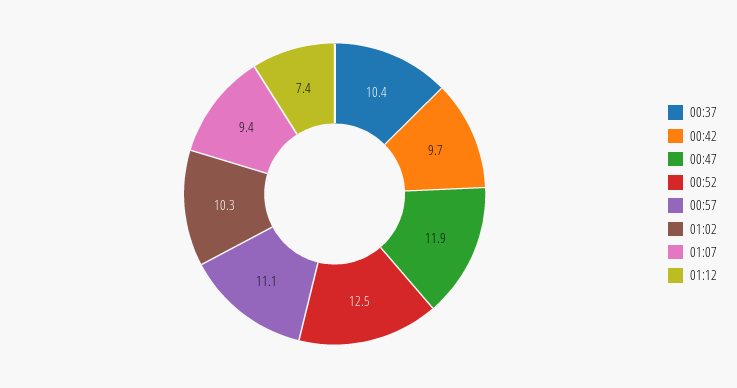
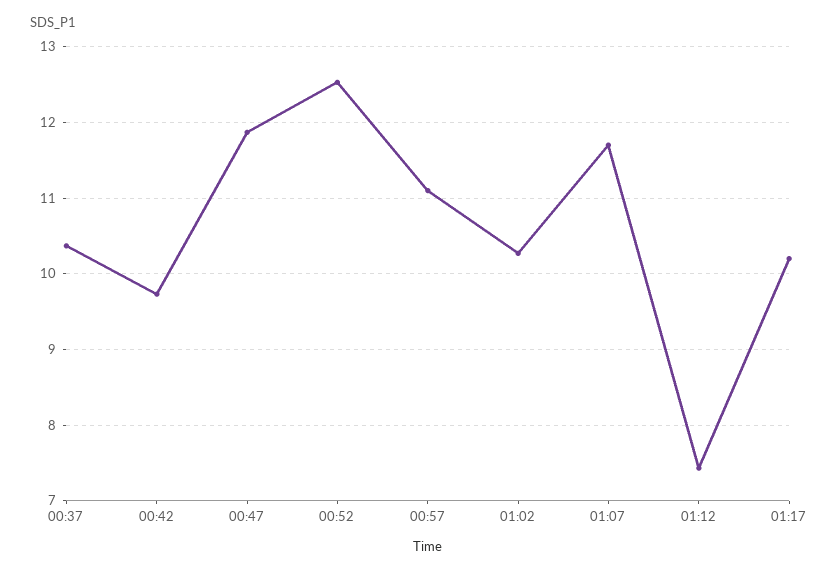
01:07: 9.4 -> 11.7
01:17: none -> 10.2

